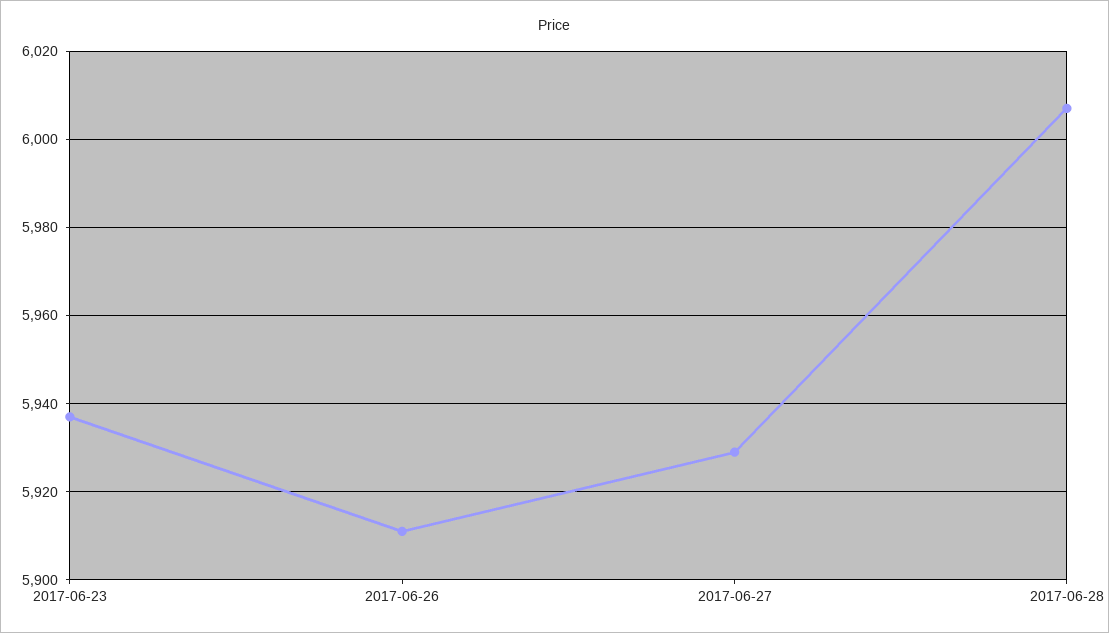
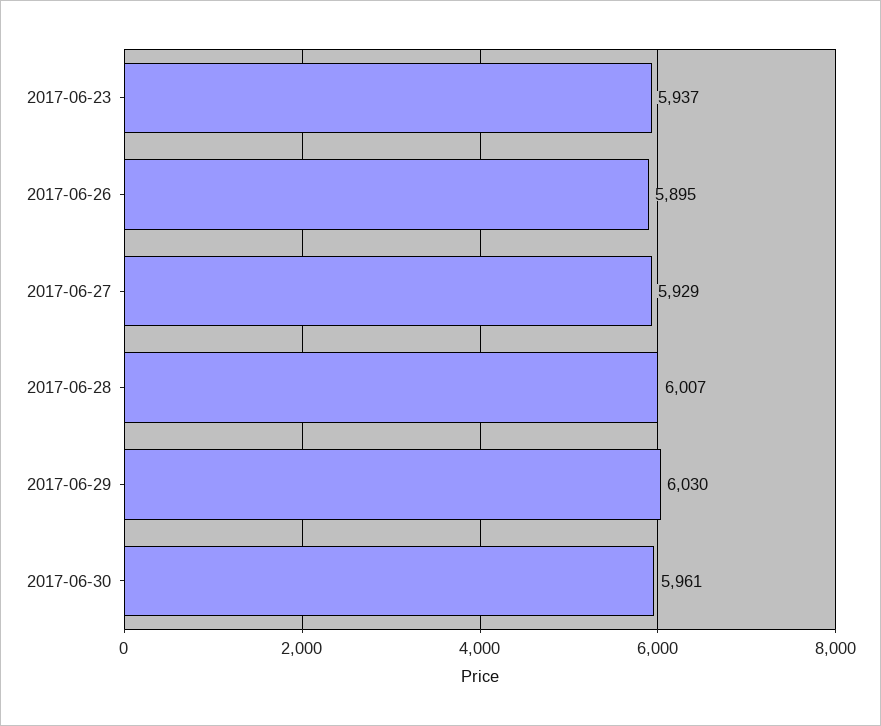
2017-06-26: 5910 -> 5895
2017-06-29: none -> 6030
2017-06-30: none -> 5961

